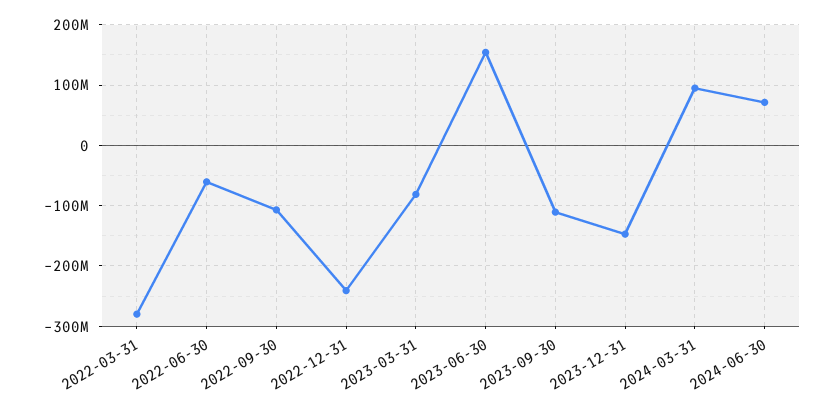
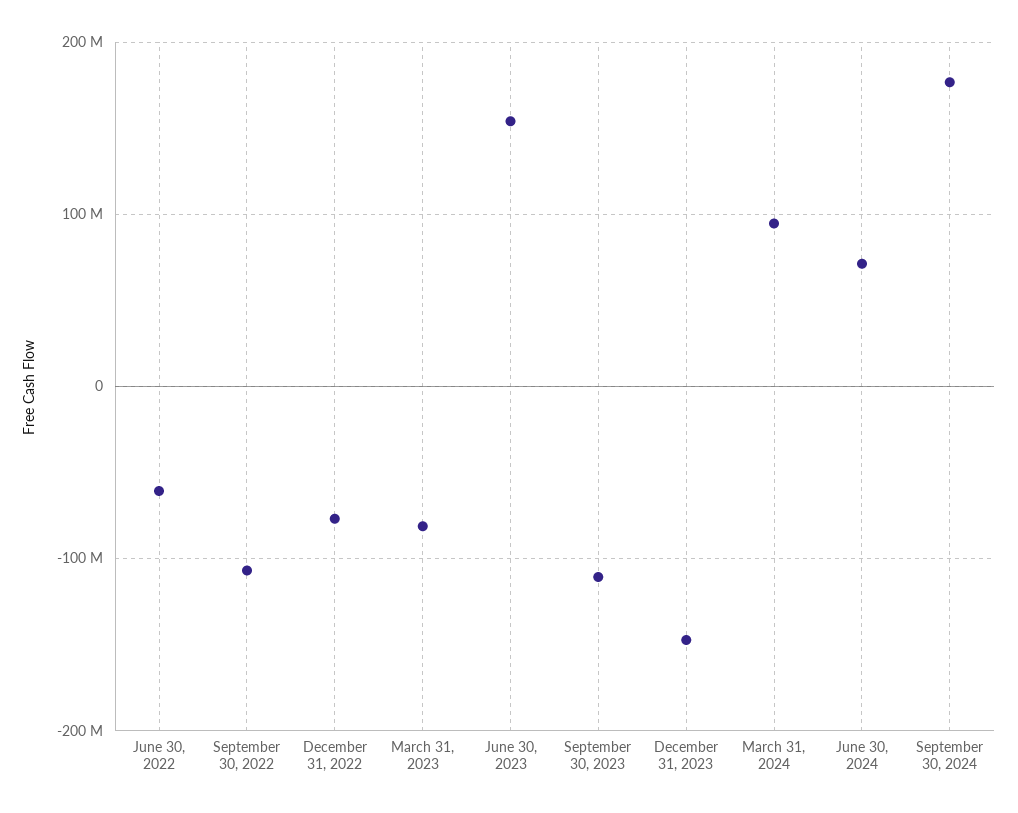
2022-03-31: -280000000 -> none
2022-12-31: -240000000 -> -80000000
September 30, 2024: none -> 180000000

